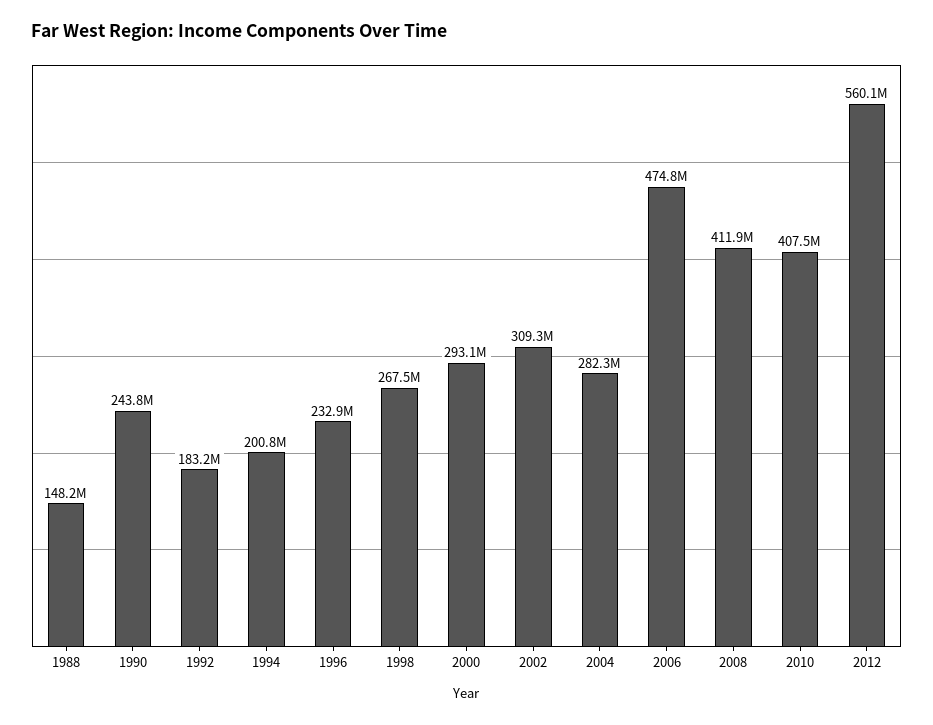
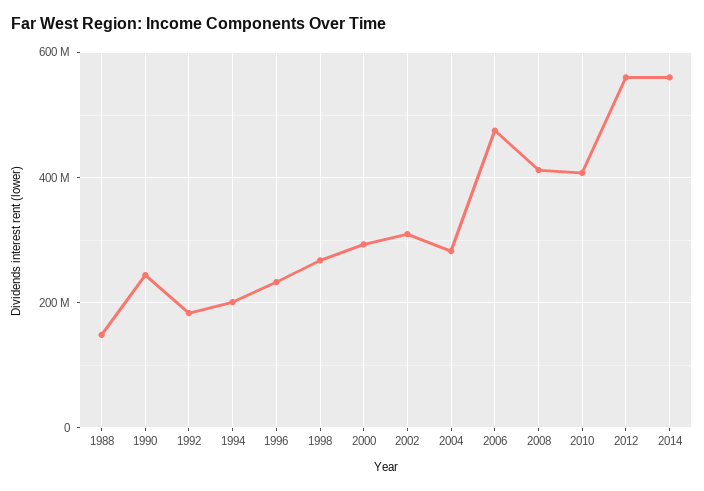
2014: none -> 560000000

